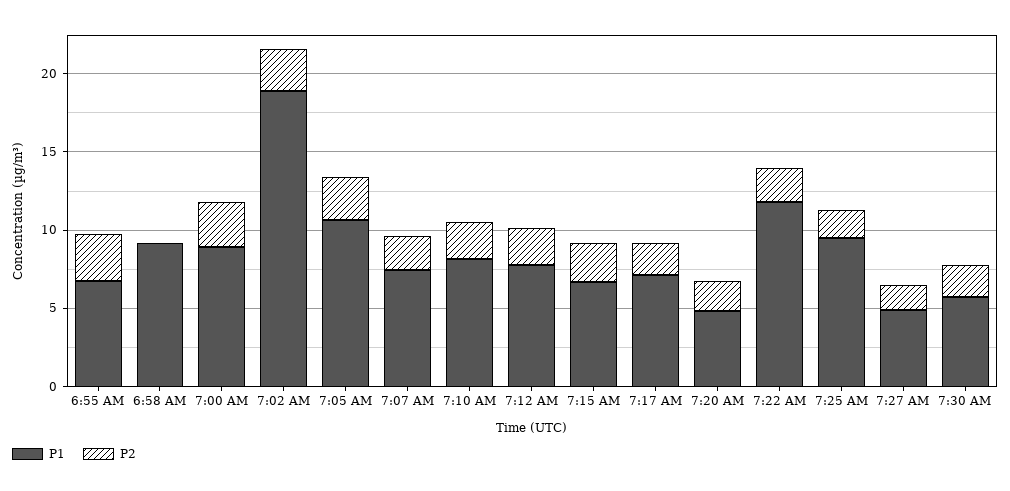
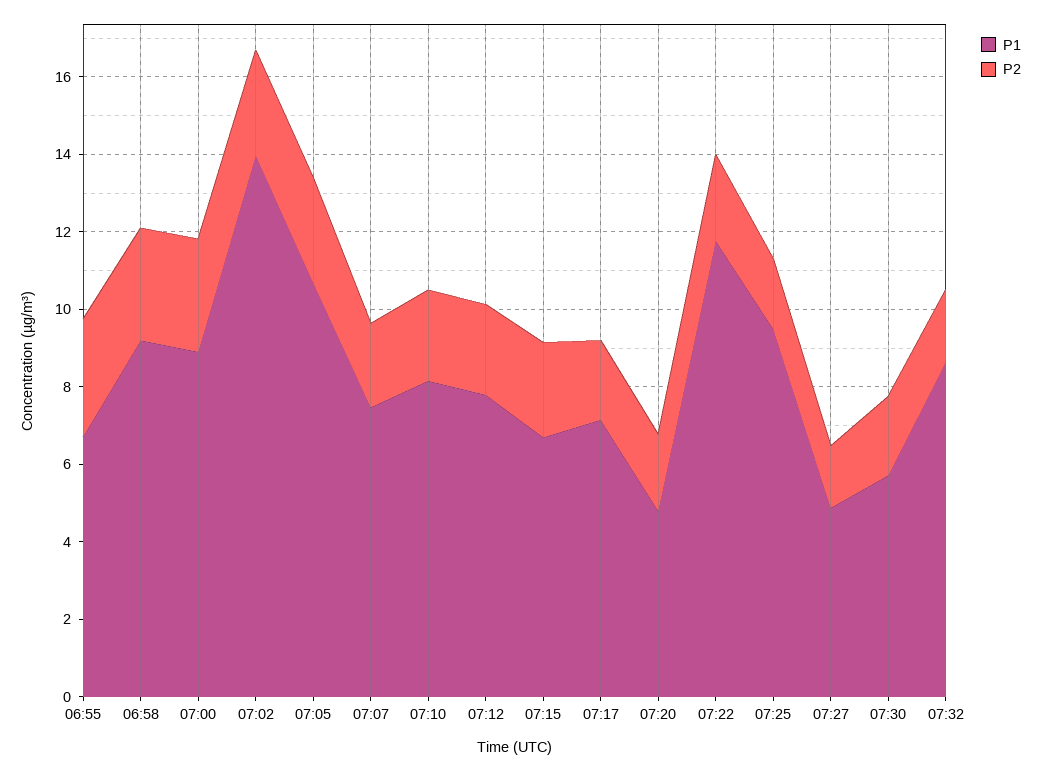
P2, 6:58 AM: 0 -> 3
P1, 7:02 AM: 19 -> 14
P1, 07:32: none -> 8.5
P2, 07:32: none -> 2

